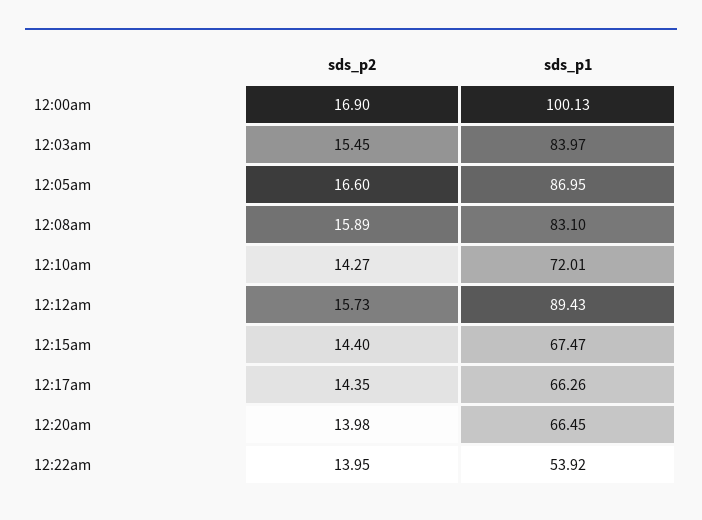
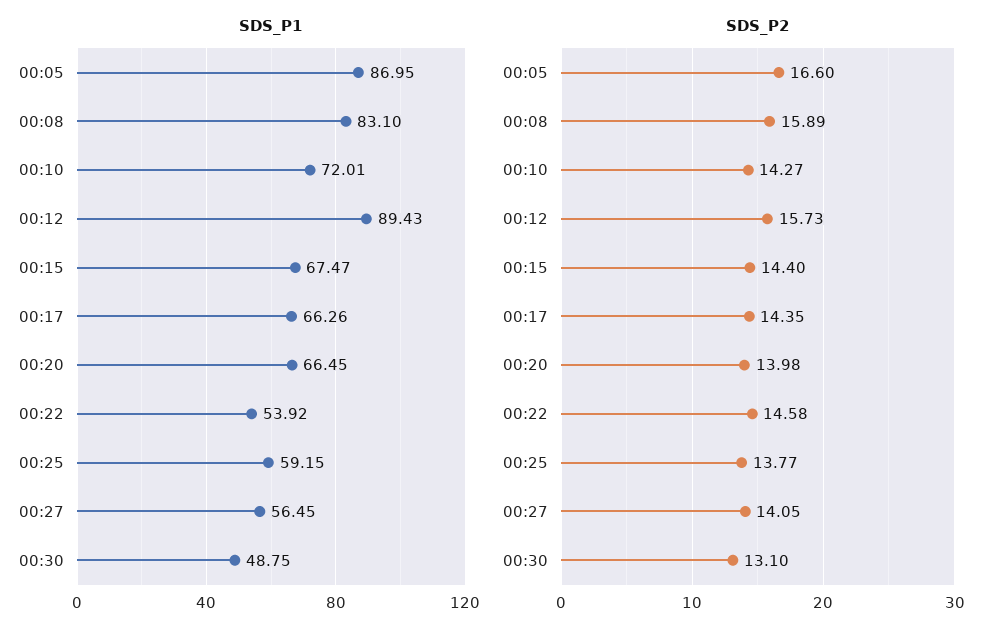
sds_p2, 12:00am: 16.9 -> none
sds_p1, 12:00am: 100.13 -> none
sds_p2, 12:03am: 15.45 -> none
sds_p1, 12:03am: 83.97 -> none
sds_p2, 12:22am: 13.95 -> 14.58
sds_p1, 00:25: none -> 59.15
sds_p1, 00:27: none -> 56.45
sds_p1, 00:30: none -> 48.75
sds_p2, 00:25: none -> 13.77
sds_p2, 00:27: none -> 14.05
sds_p2, 00:30: none -> 13.1

